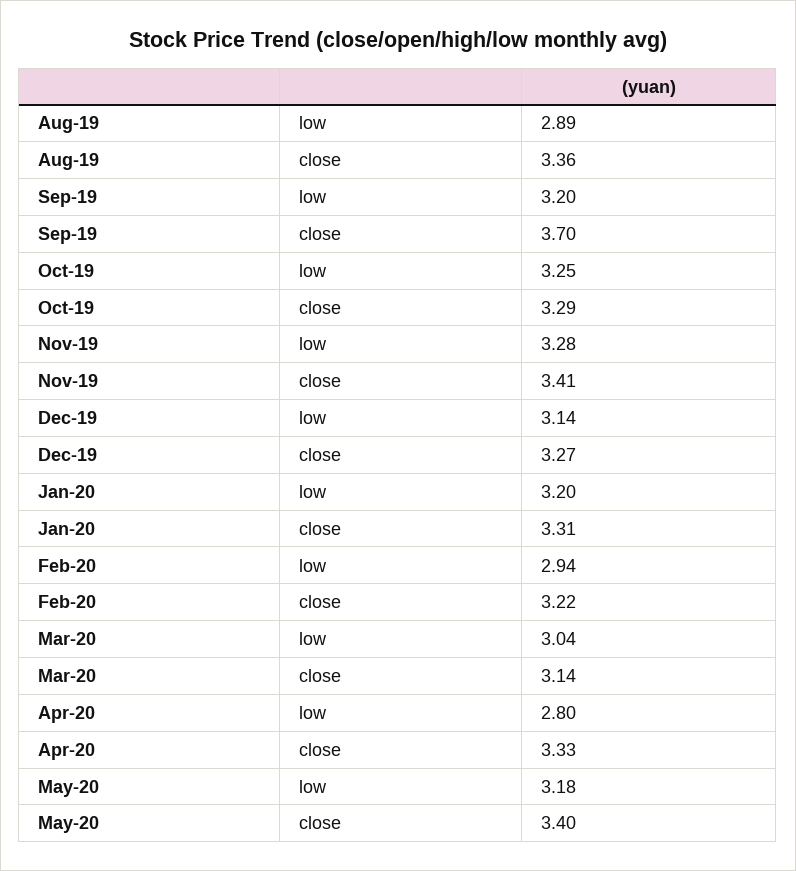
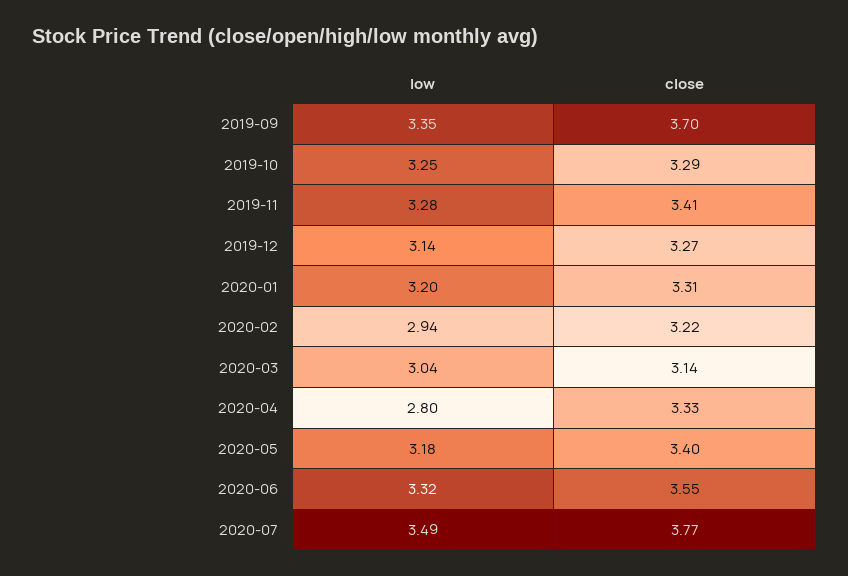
Aug-19, low: 2.89 -> none
Aug-19, close: 3.36 -> none
Sep-19, low: 3.2 -> 3.35
2020-06, low: none -> 3.32
2020-06, close: none -> 3.55
2020-07, low: none -> 3.49
2020-07, close: none -> 3.77

